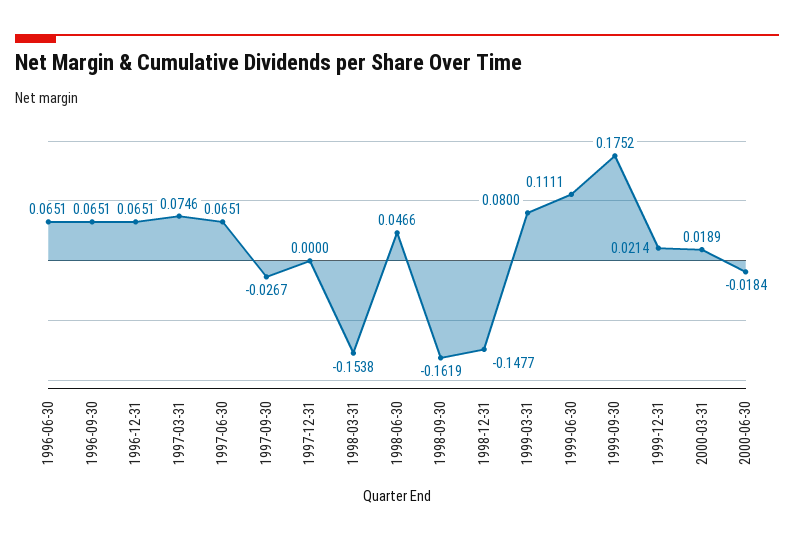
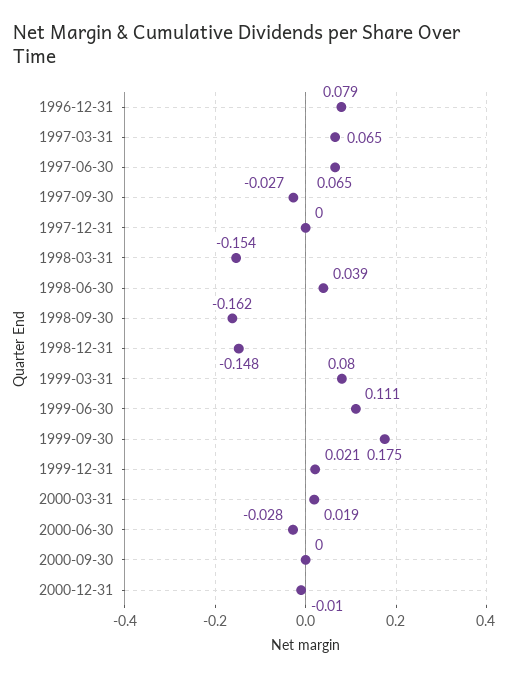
1996-06-30: 0.0651 -> none
1996-09-30: 0.0651 -> none
1996-12-31: 0.0651 -> 0.079
1997-03-31: 0.0746 -> 0.065
1998-06-30: 0.0466 -> 0.039
2000-06-30: -0.0184 -> -0.028
2000-09-30: none -> 0
2000-12-31: none -> -0.01

